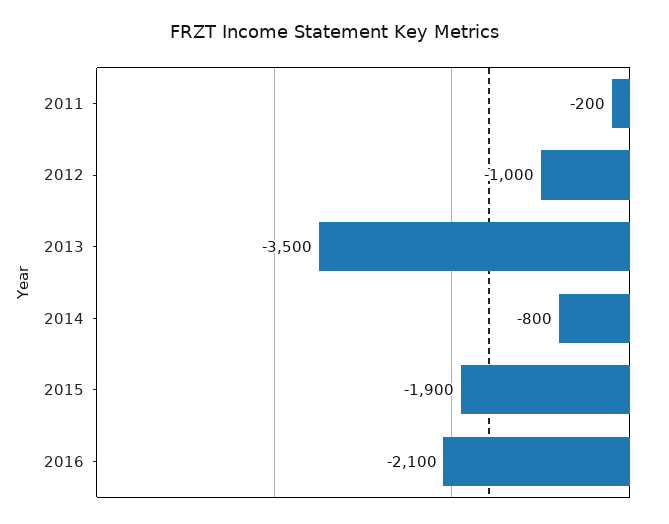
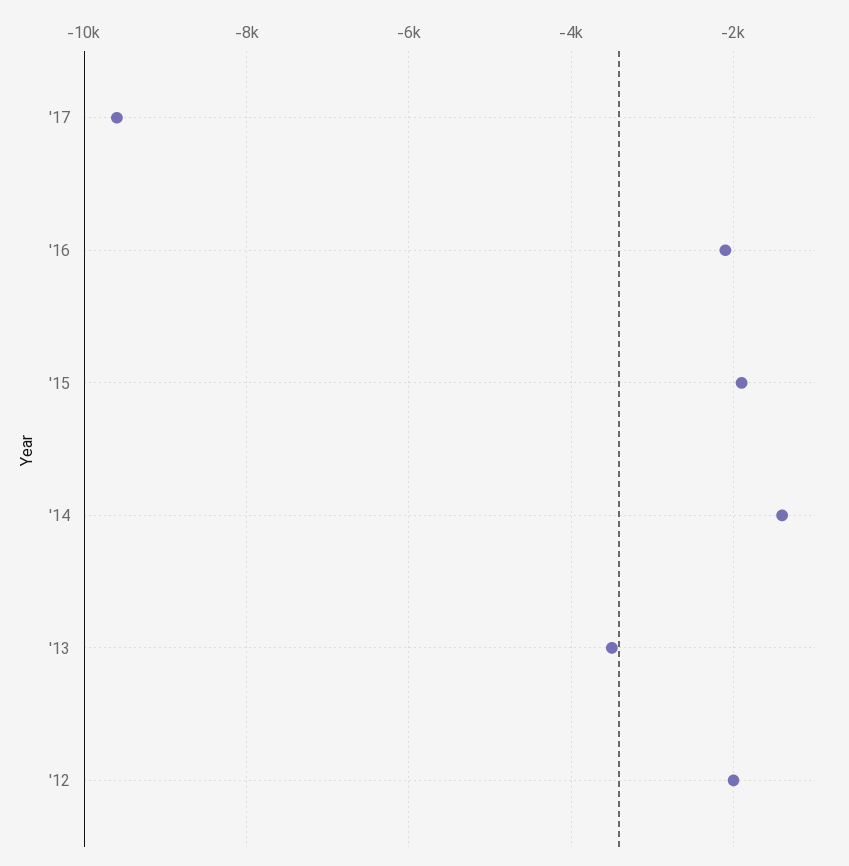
2011: -200 -> none
2012: -1000 -> -2000
2014: -800 -> -1400
'17: none -> -9600

